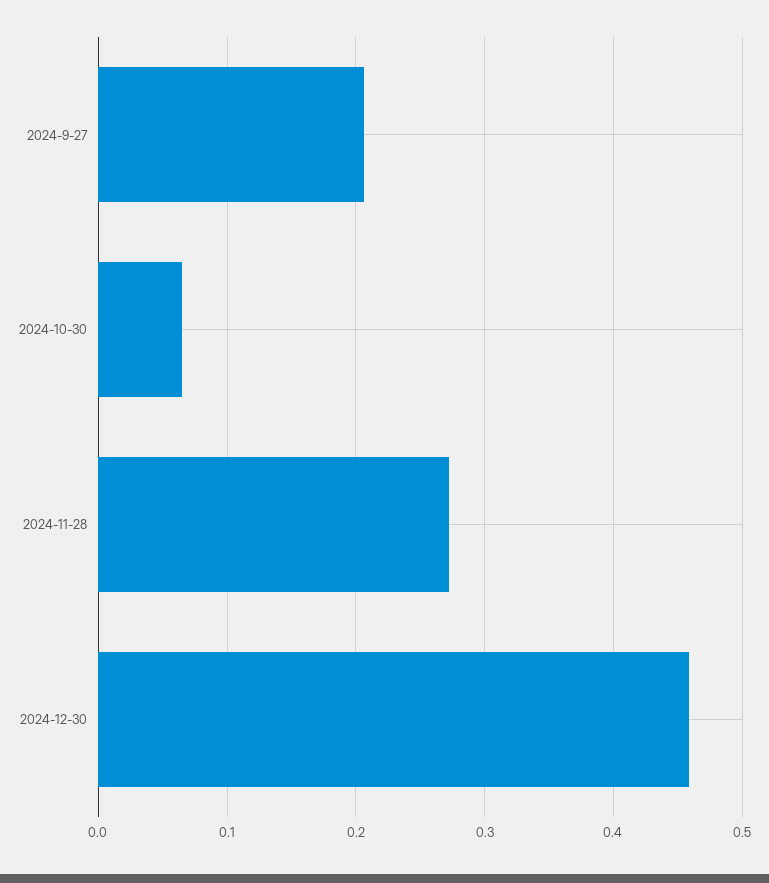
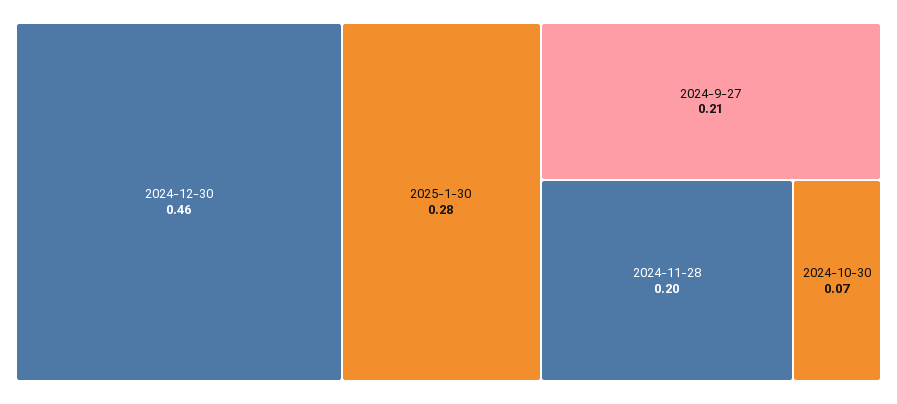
2024-11-28: 0.27 -> 0.2
2025-1-30: none -> 0.28

